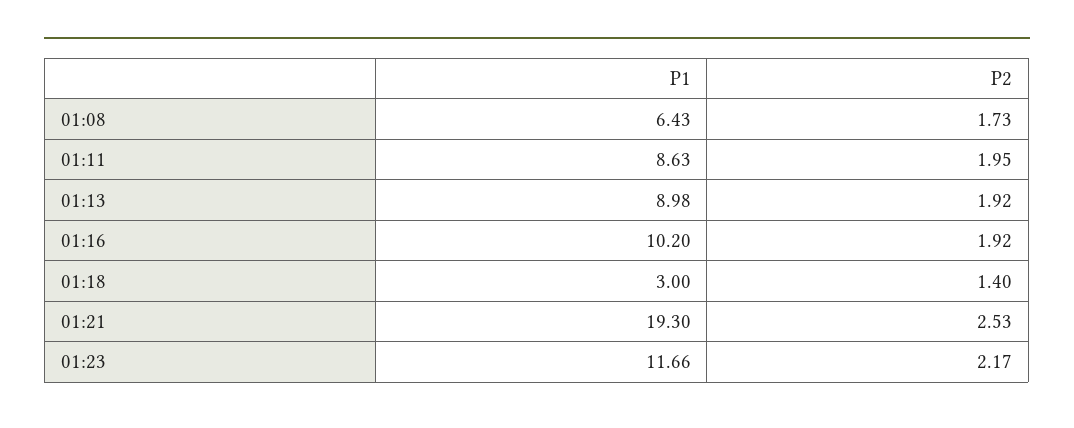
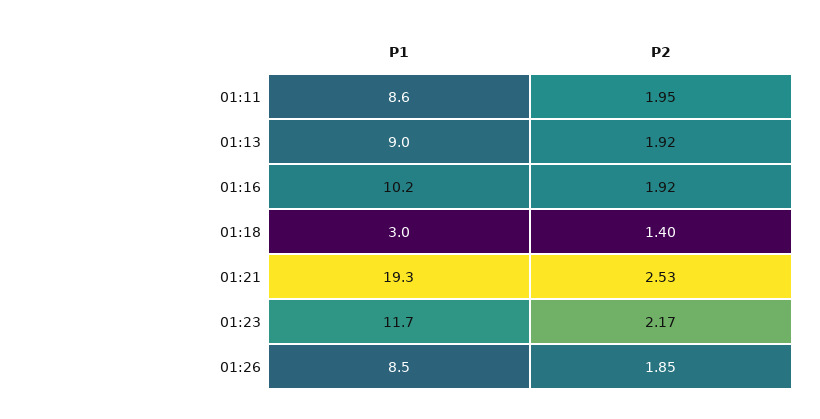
P1, 01:08: 6.43 -> none
P2, 01:08: 1.73 -> none
P1, 01:26: none -> 8.5
P2, 01:26: none -> 1.85

